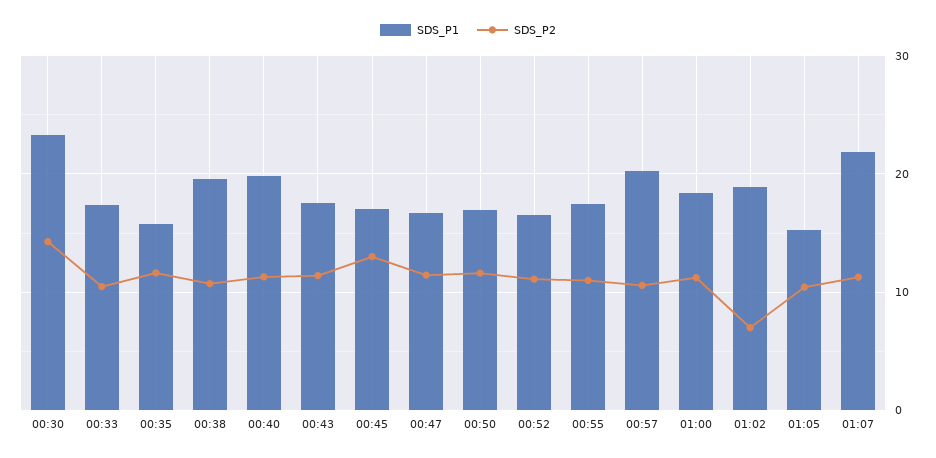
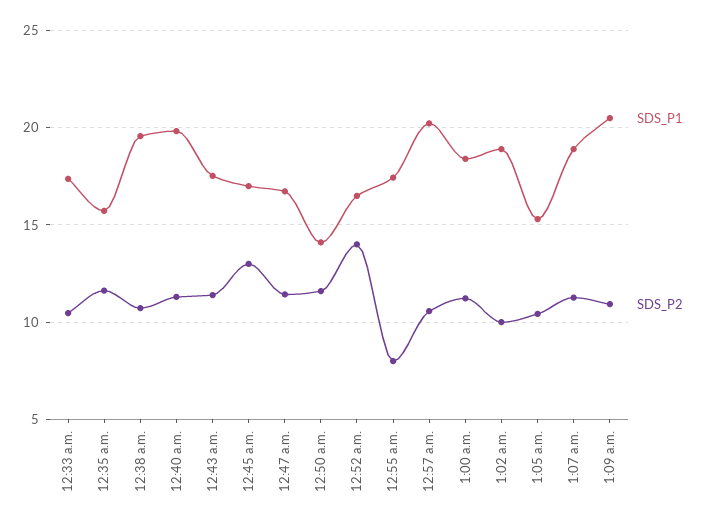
SDS_P1, 00:30: 23 -> none
SDS_P2, 00:30: 14 -> none
SDS_P1, 00:50: 17 -> 14
SDS_P2, 00:52: 11 -> 14
SDS_P2, 00:55: 11 -> 8
SDS_P2, 01:02: 7 -> 10
SDS_P1, 01:07: 22 -> 19
SDS_P1, 1:09 a.m.: none -> 20.5
SDS_P2, 1:09 a.m.: none -> 11

